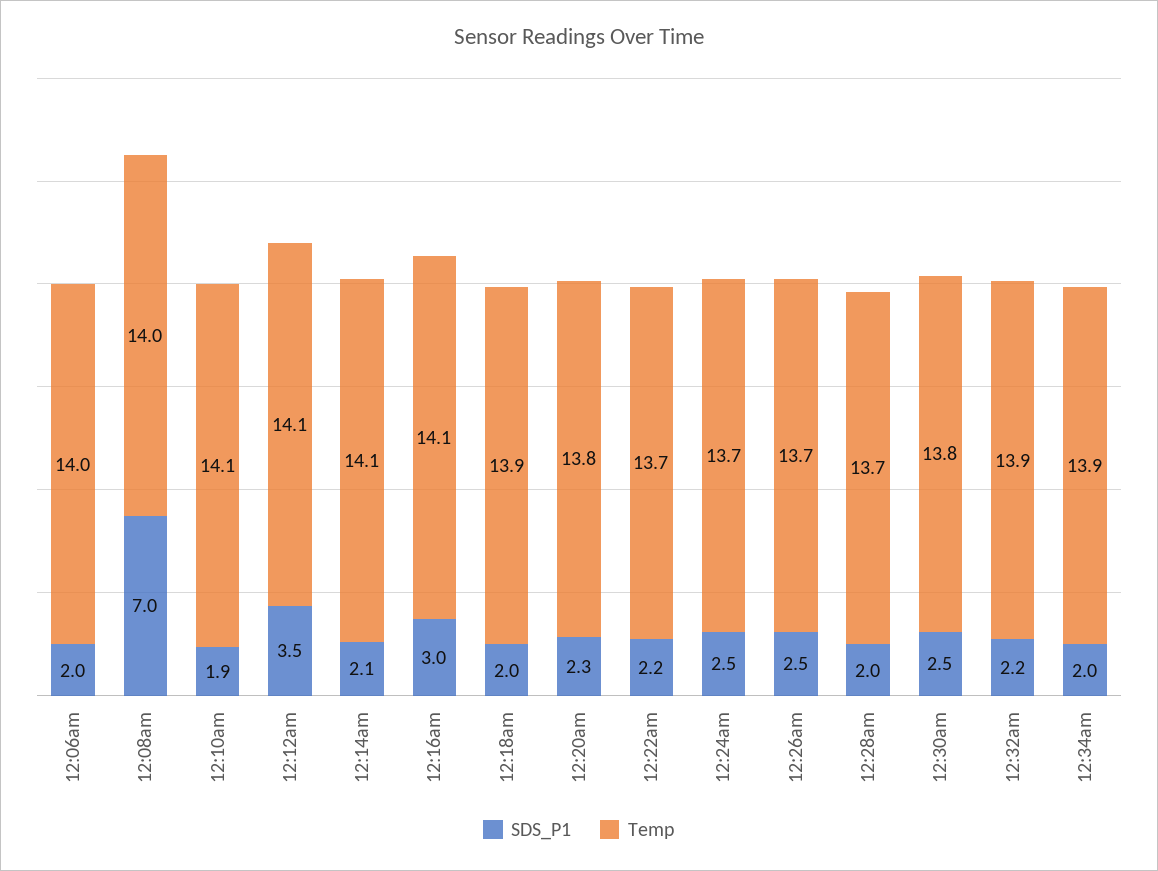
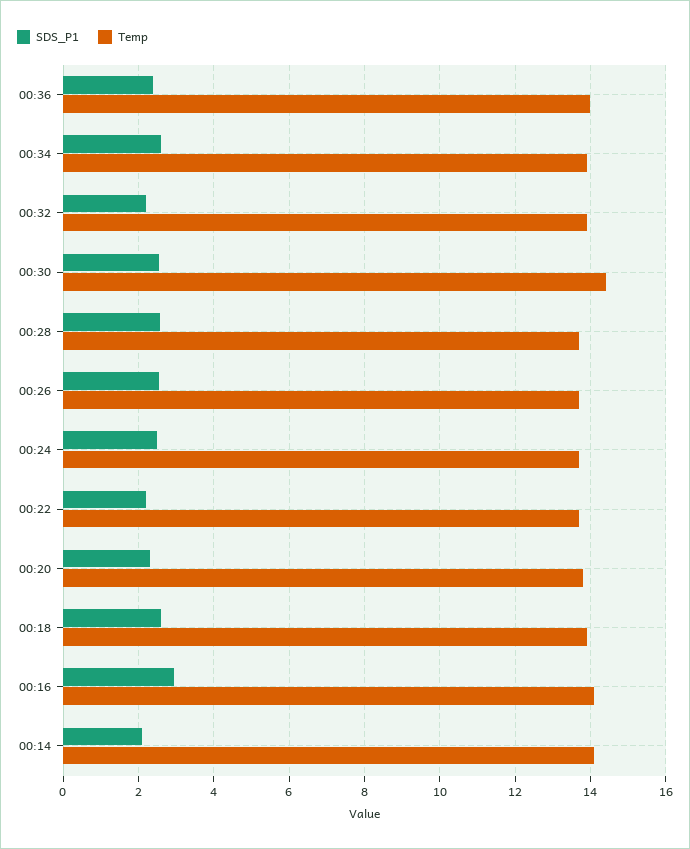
SDS_P1, 12:06am: 2 -> none
Temp, 12:06am: 14 -> none
SDS_P1, 12:08am: 7 -> none
Temp, 12:08am: 14 -> none
SDS_P1, 12:10am: 1.9 -> none
Temp, 12:10am: 14.1 -> none
SDS_P1, 12:12am: 3.5 -> none
Temp, 12:12am: 14.1 -> none
SDS_P1, 12:18am: 2 -> 2.6
SDS_P1, 12:28am: 2 -> 2.6
Temp, 12:30am: 13.8 -> 14.4
SDS_P1, 12:34am: 2 -> 2.6
SDS_P1, 00:36: none -> 2.4
Temp, 00:36: none -> 14

